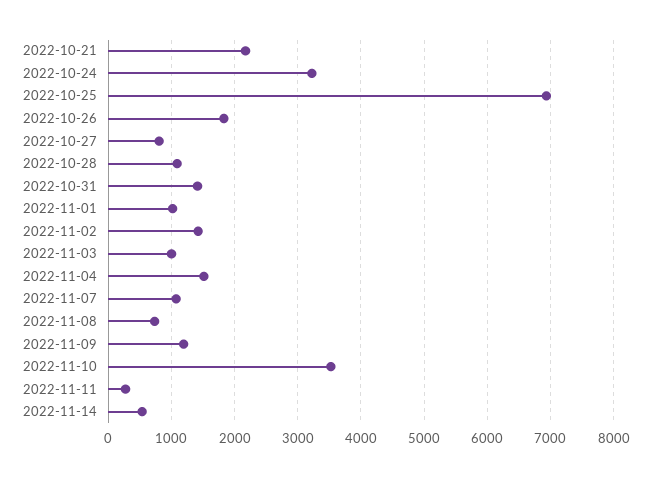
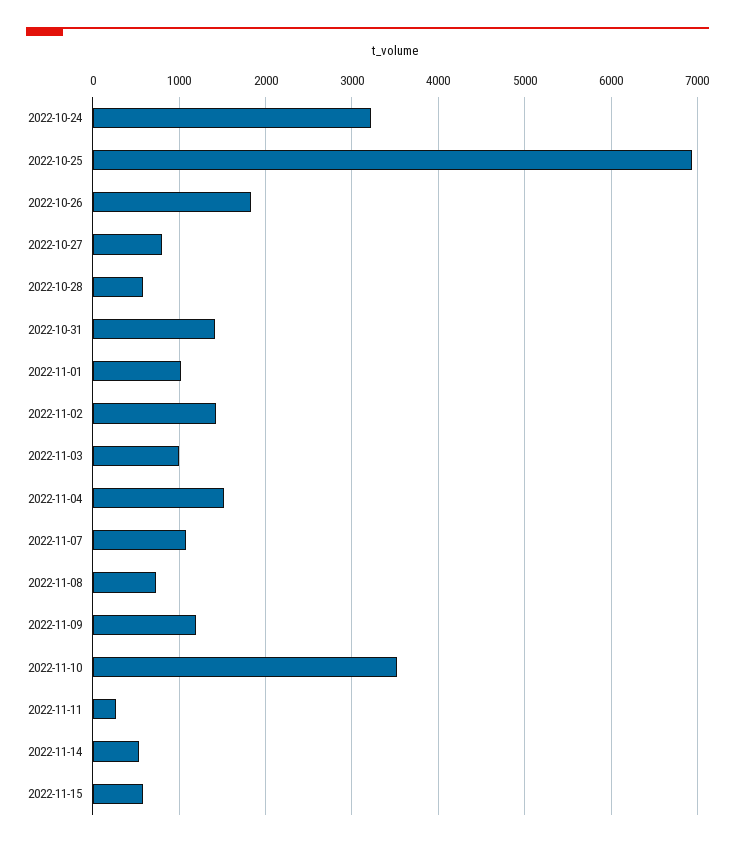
2022-10-21: 2200 -> none
2022-10-28: 1100 -> 600
2022-11-15: none -> 600

